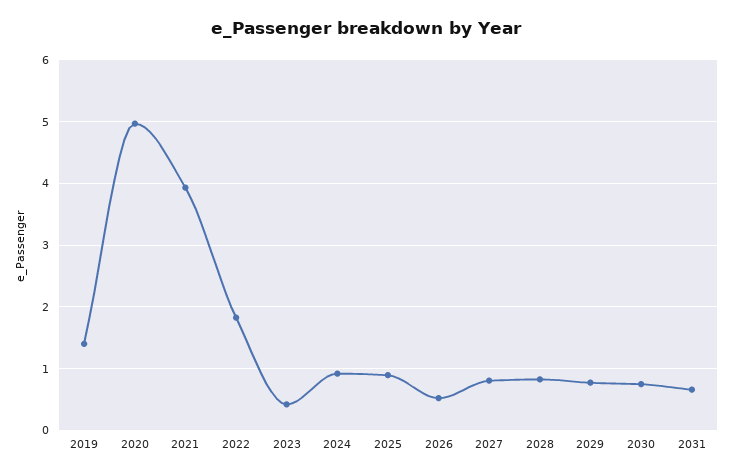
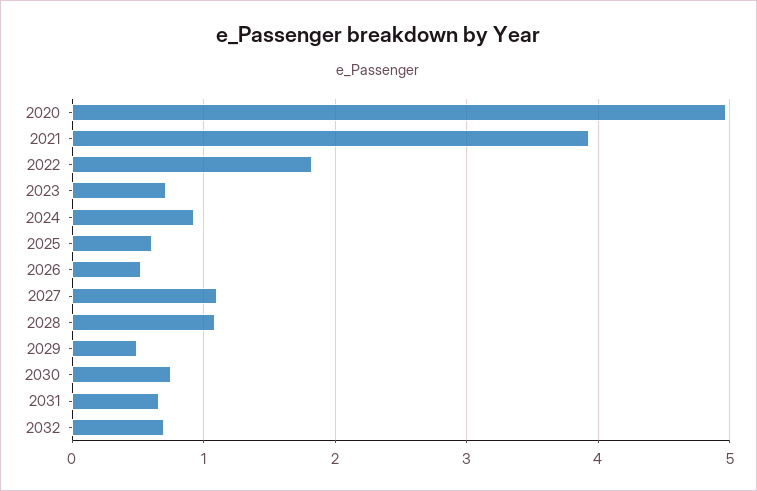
2019: 1.4 -> none
2023: 0.4 -> 0.7
2025: 0.9 -> 0.6
2027: 0.8 -> 1.1
2028: 0.8 -> 1.1
2029: 0.8 -> 0.5
2032: none -> 0.7

